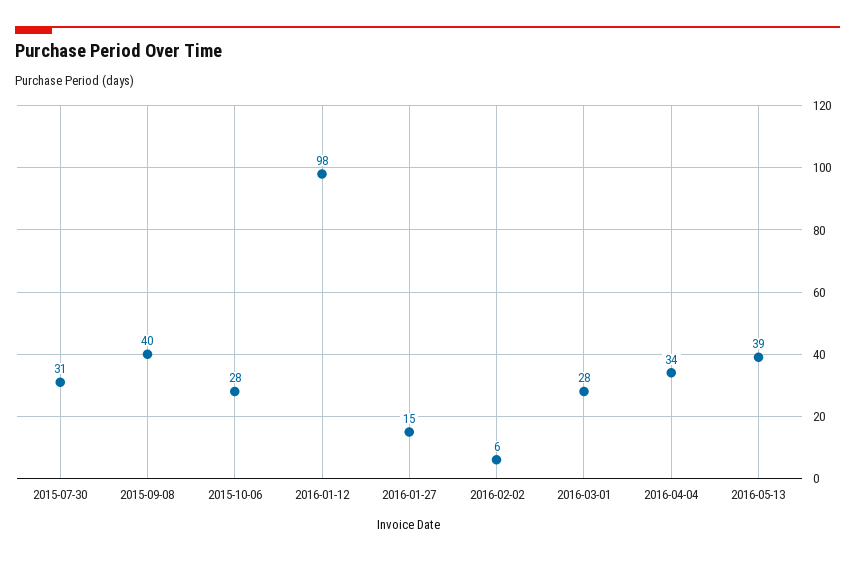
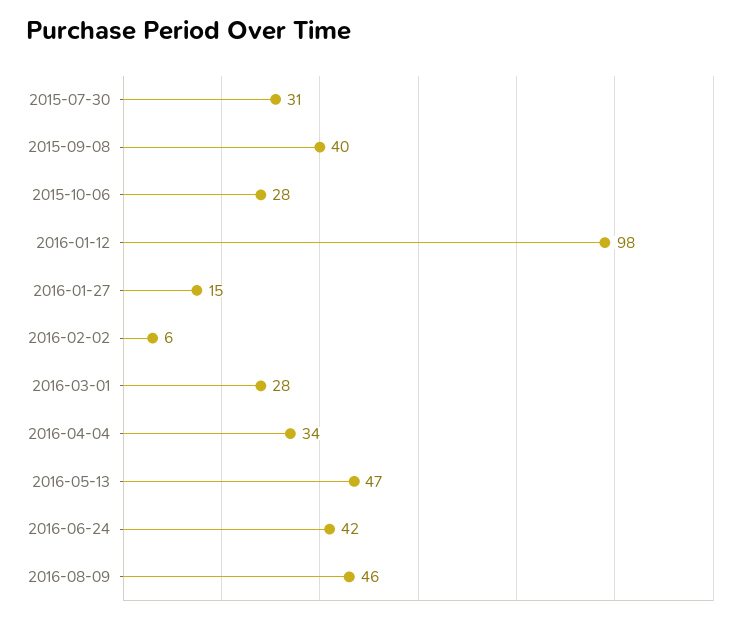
2016-05-13: 39 -> 47
2016-06-24: none -> 42
2016-08-09: none -> 46

